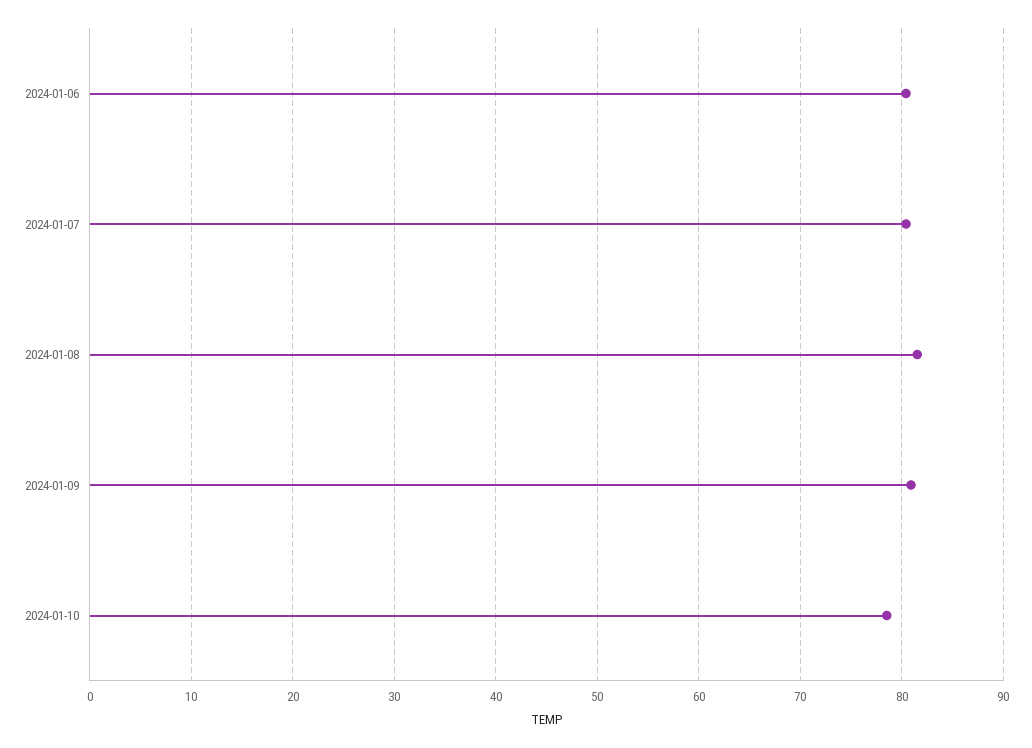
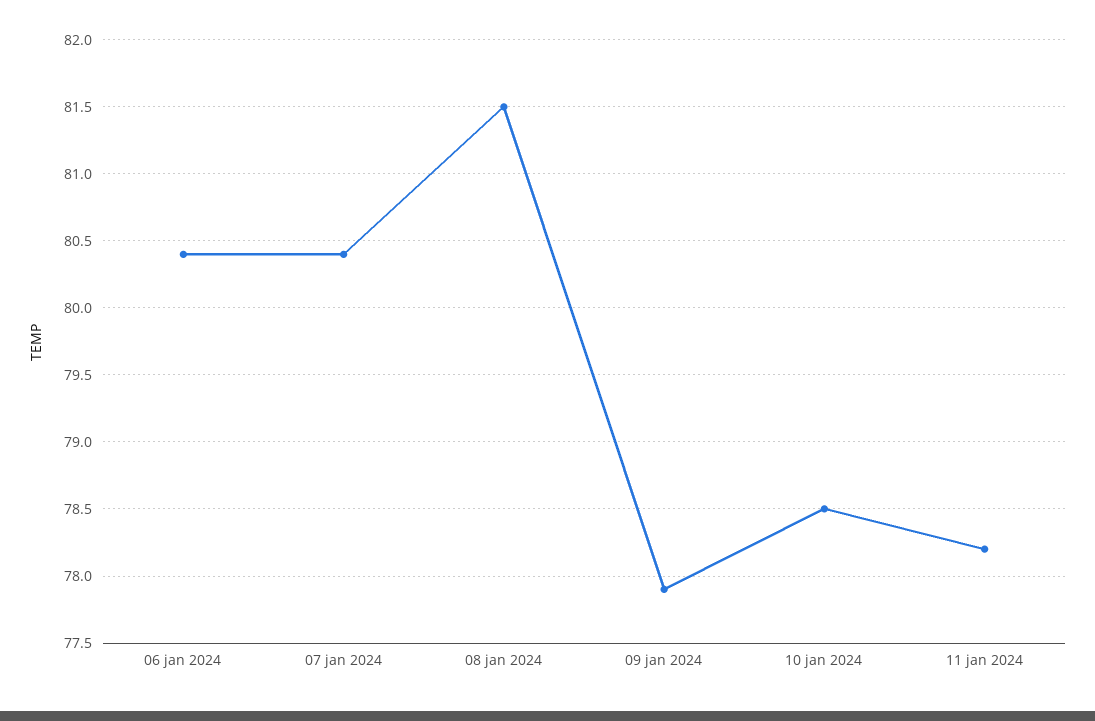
2024-01-09: 81 -> 77.9
11 jan 2024: none -> 78.2

